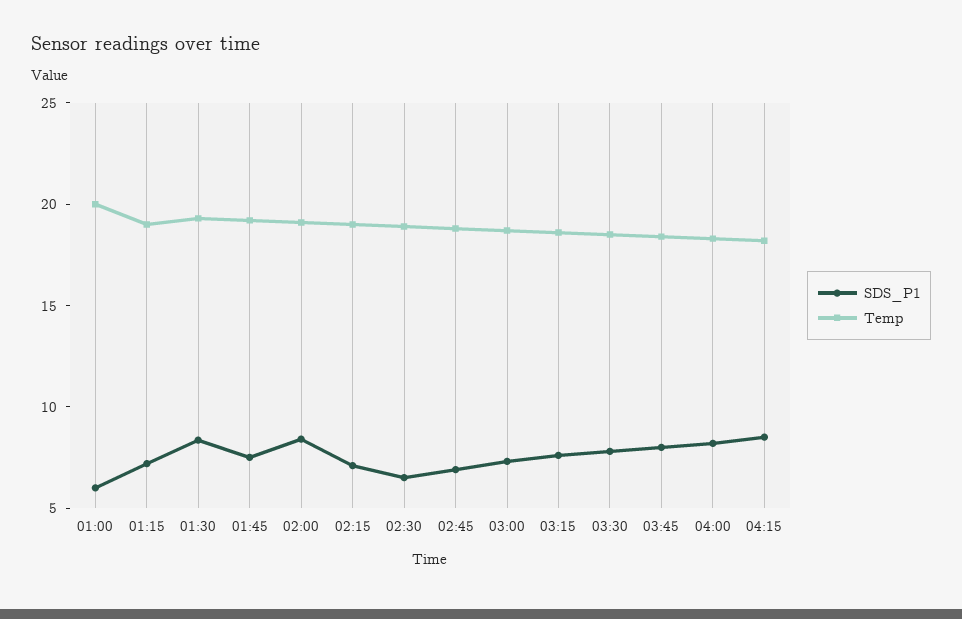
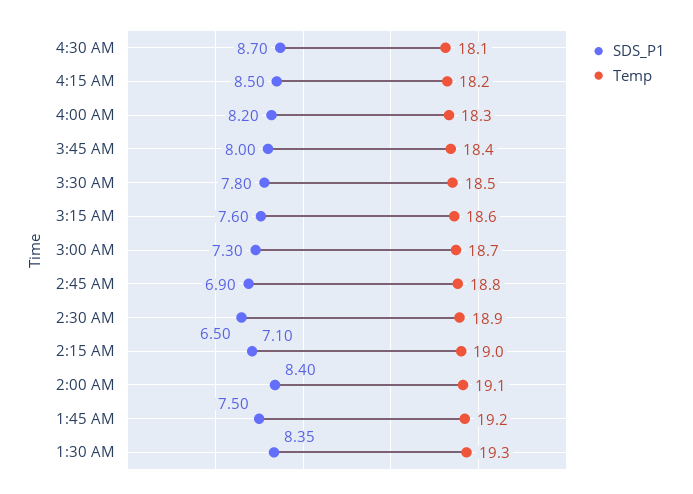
SDS_P1, 01:00: 6 -> none
Temp, 01:00: 20 -> none
SDS_P1, 01:15: 7 -> none
Temp, 01:15: 19 -> none
SDS_P1, 4:30 AM: none -> 8.7
Temp, 4:30 AM: none -> 18.1

